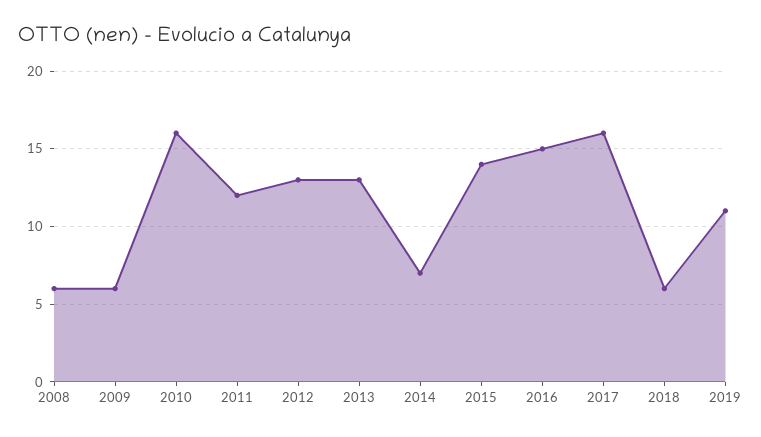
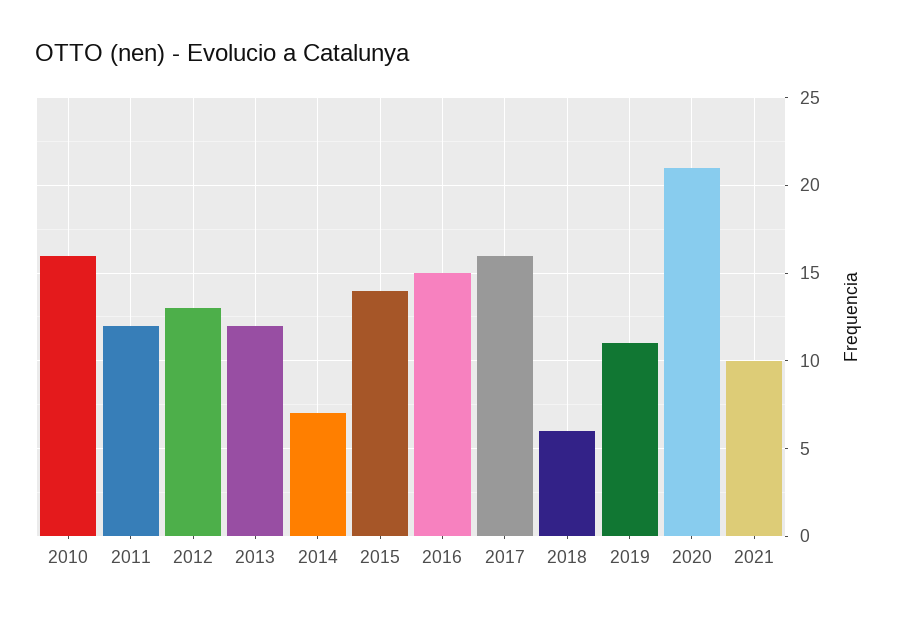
2008: 6 -> none
2009: 6 -> none
2013: 13 -> 12
2020: none -> 21
2021: none -> 10

